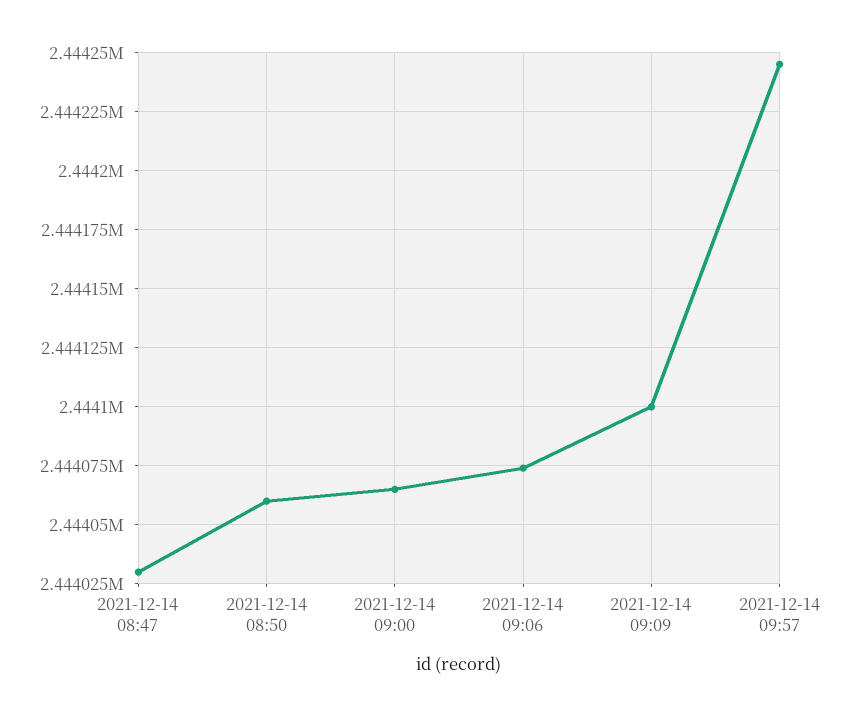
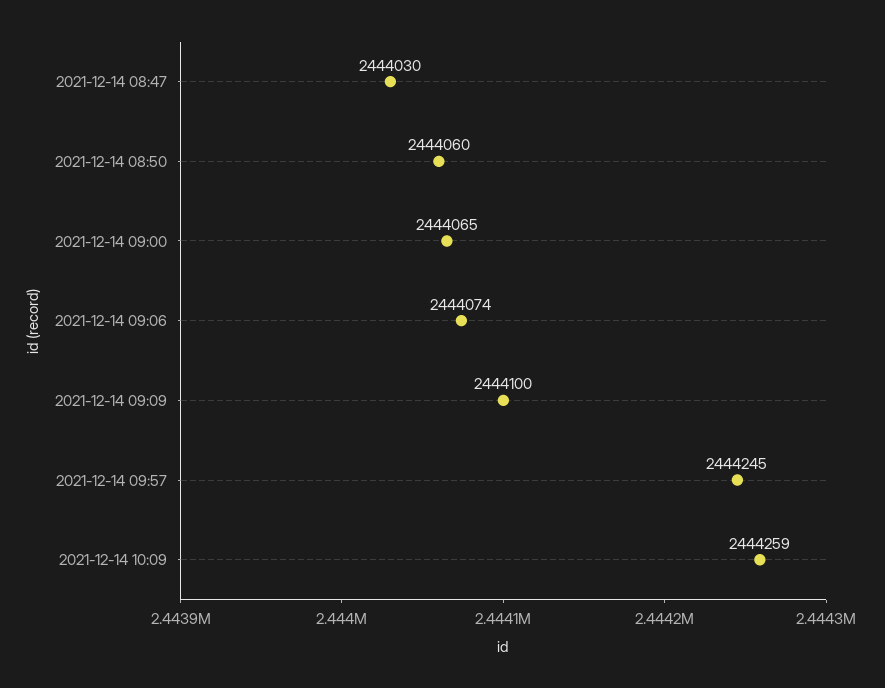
2021-12-14 10:09: none -> 2444259

